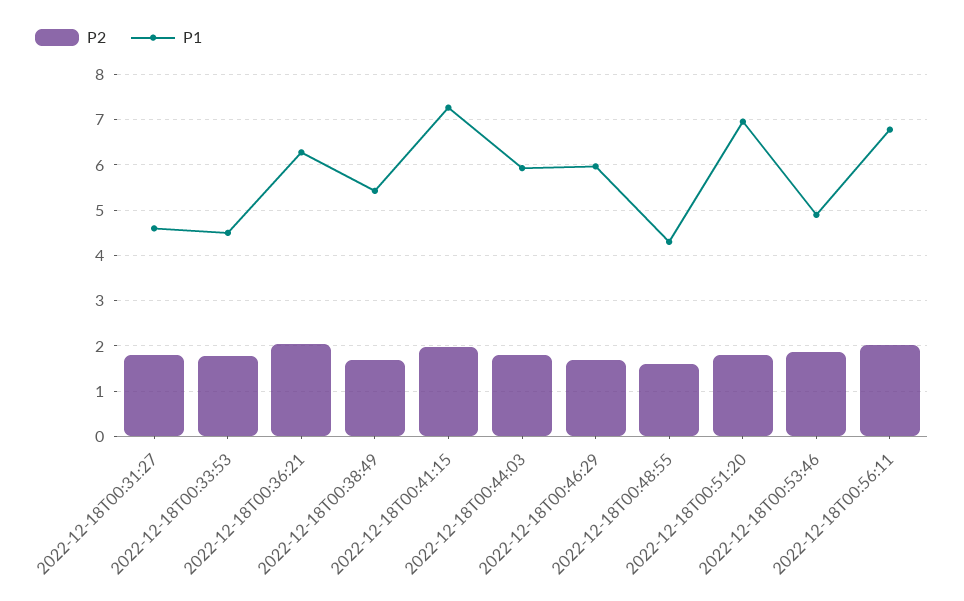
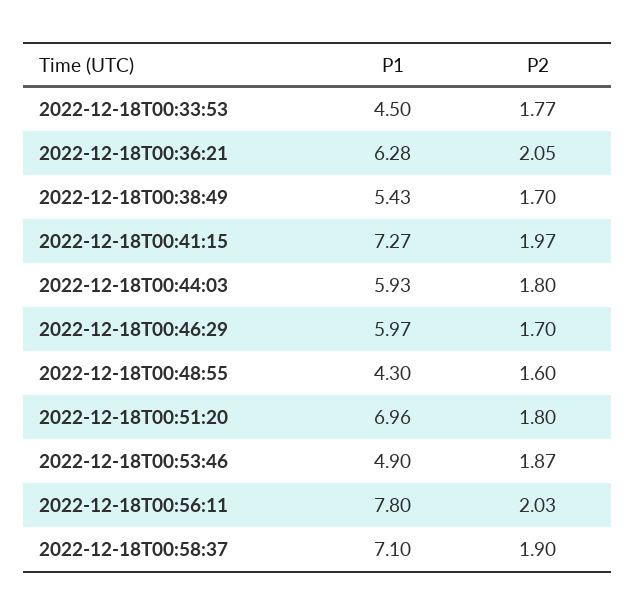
P2, 2022-12-18T00:31:27: 1.8 -> none
P1, 2022-12-18T00:31:27: 4.6 -> none
P1, 2022-12-18T00:56:11: 6.8 -> 7.8
P1, 2022-12-18T00:58:37: none -> 7.1
P2, 2022-12-18T00:58:37: none -> 1.9

